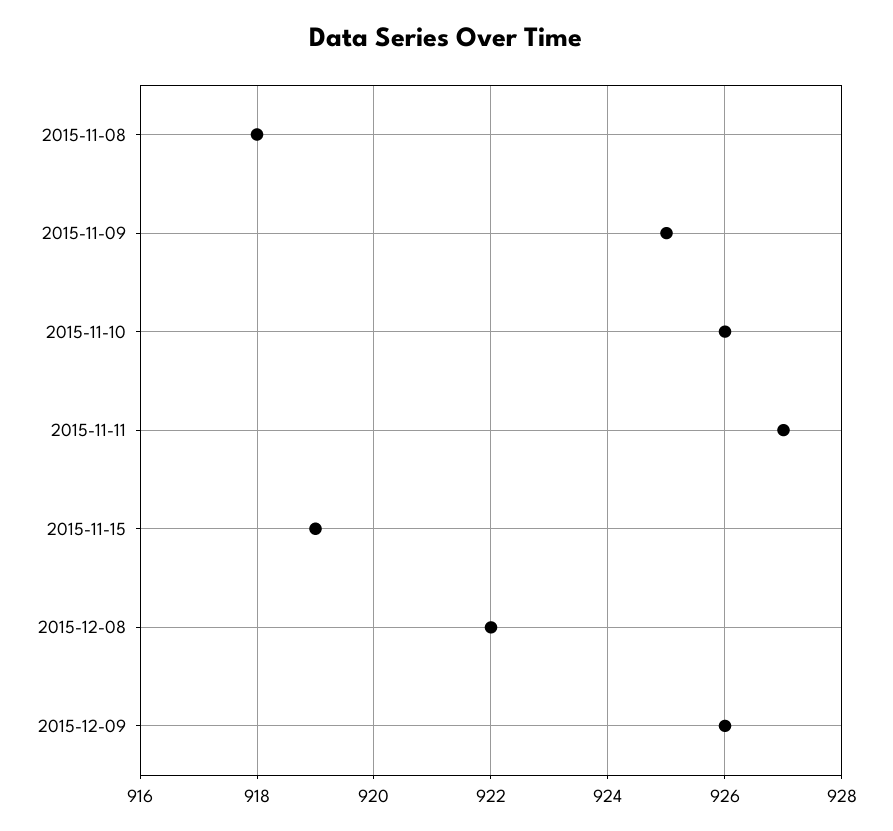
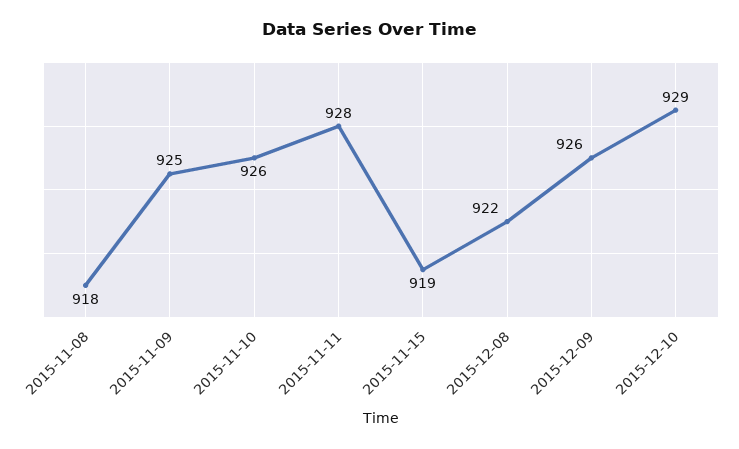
2015-11-11: 927 -> 928
2015-12-10: none -> 929

